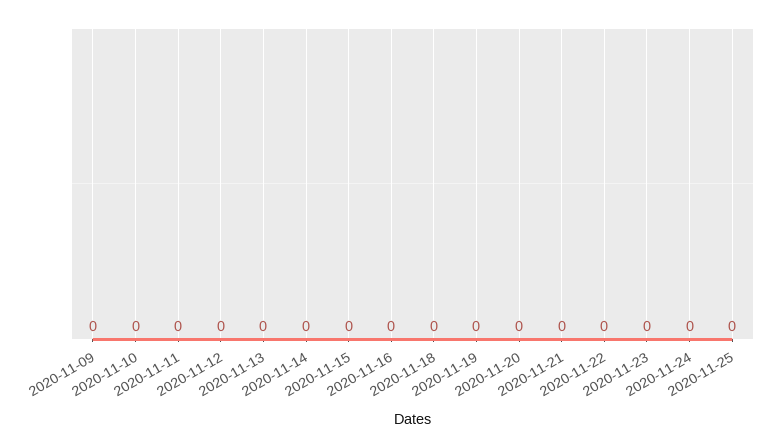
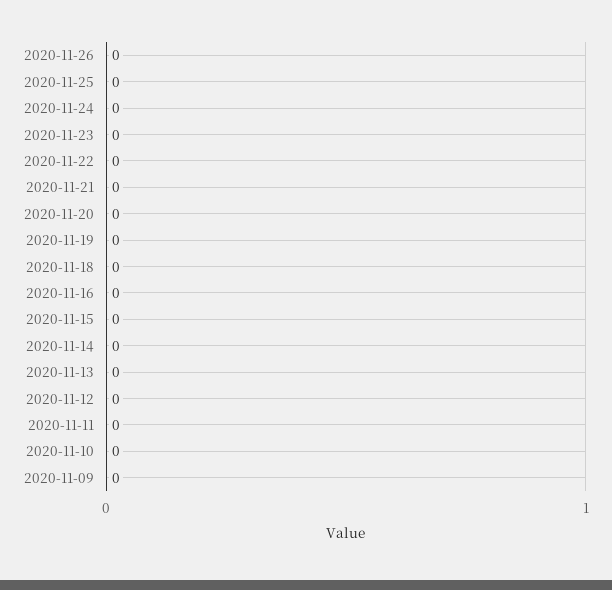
2020-11-26: none -> 0

